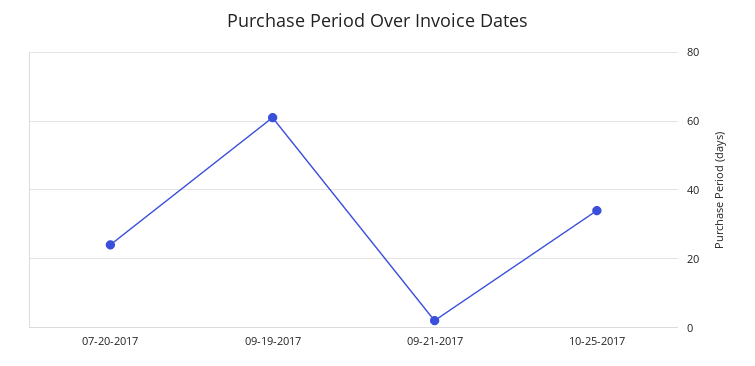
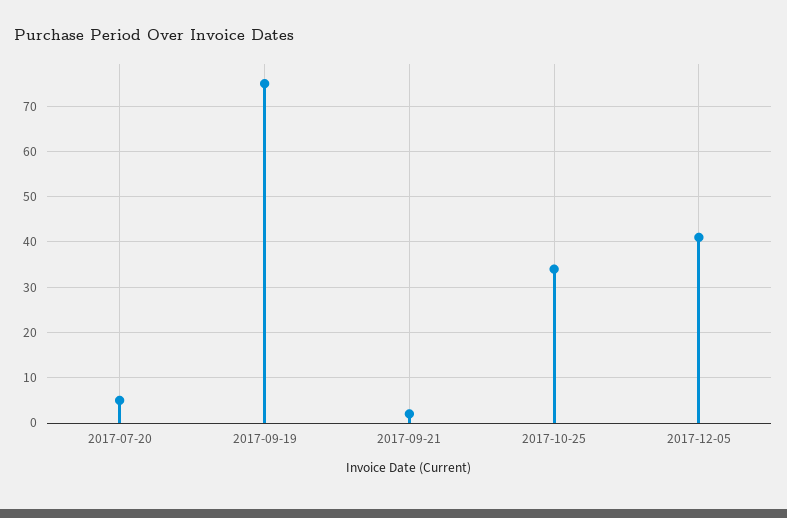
07-20-2017: 25 -> 5
09-19-2017: 60 -> 75
2017-12-05: none -> 40

